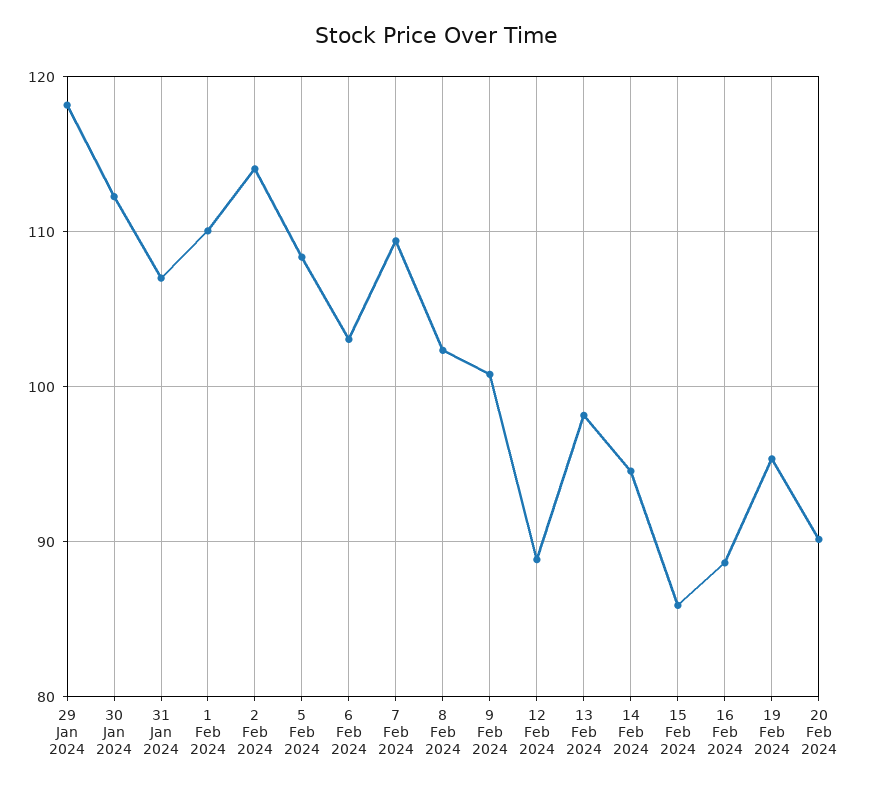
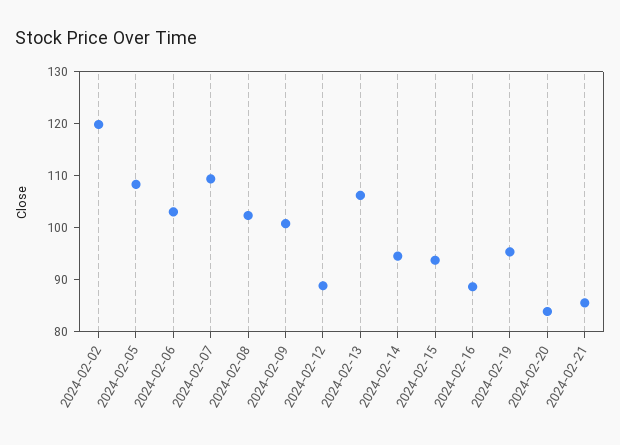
29 Jan 2024: 118 -> none
30 Jan 2024: 112 -> none
31 Jan 2024: 107 -> none
1 Feb 2024: 110 -> none
2 Feb 2024: 114 -> 120
13 Feb 2024: 98 -> 106
15 Feb 2024: 86 -> 94
20 Feb 2024: 90 -> 84
2024-02-21: none -> 86

